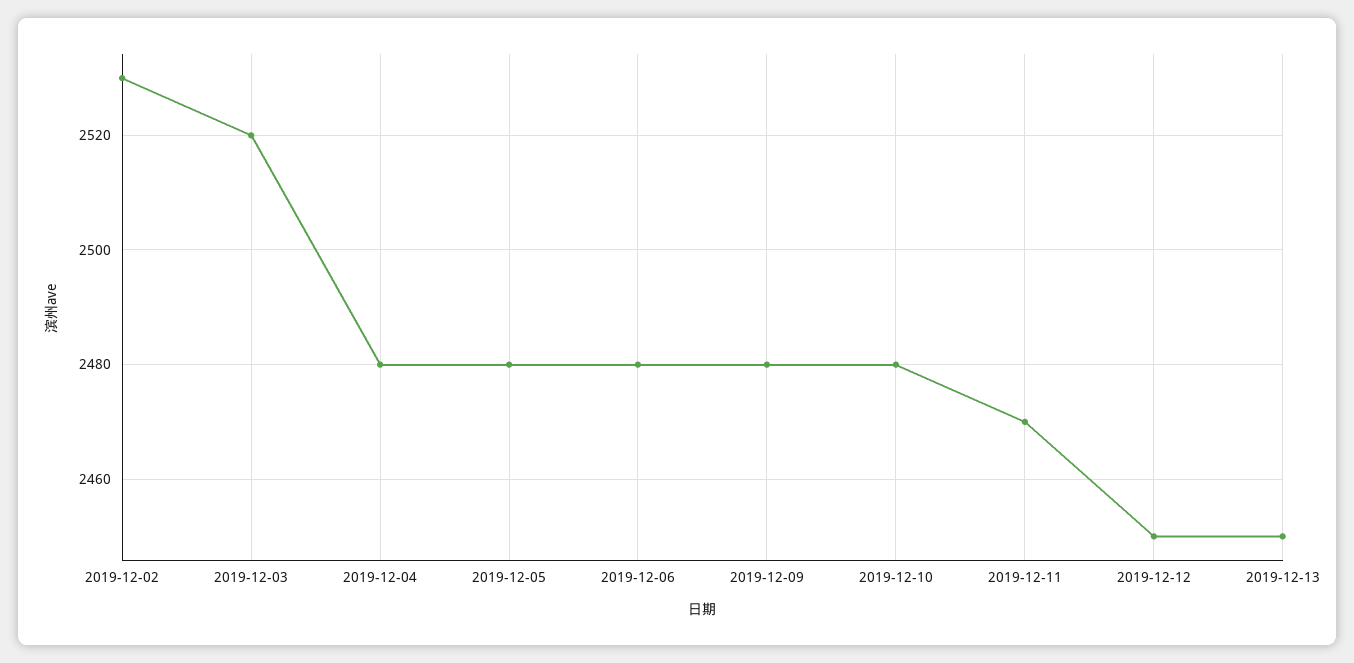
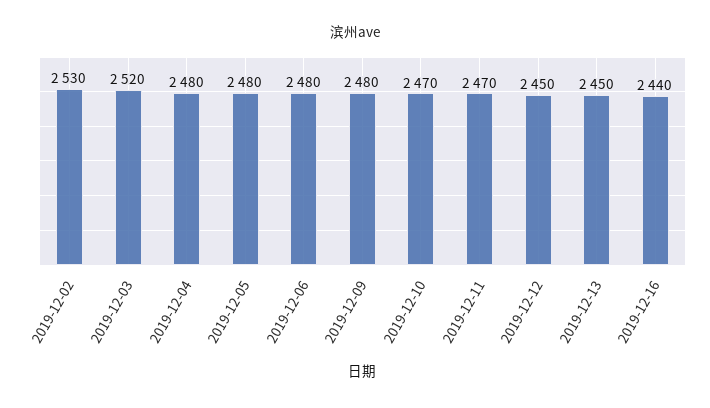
2019-12-10: 2480 -> 2470
2019-12-16: none -> 2440

